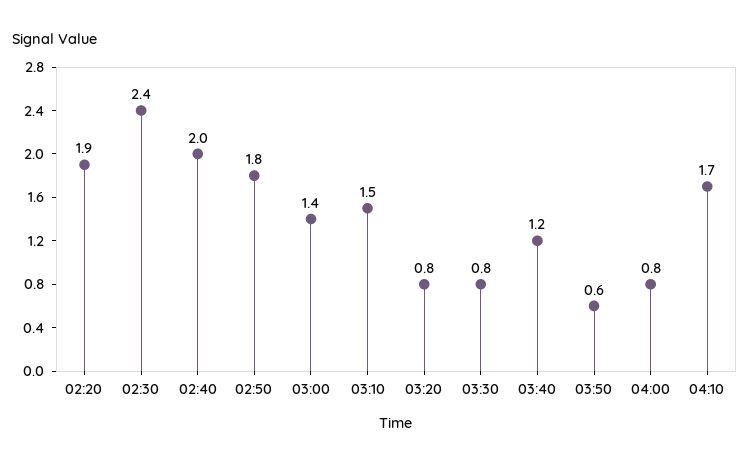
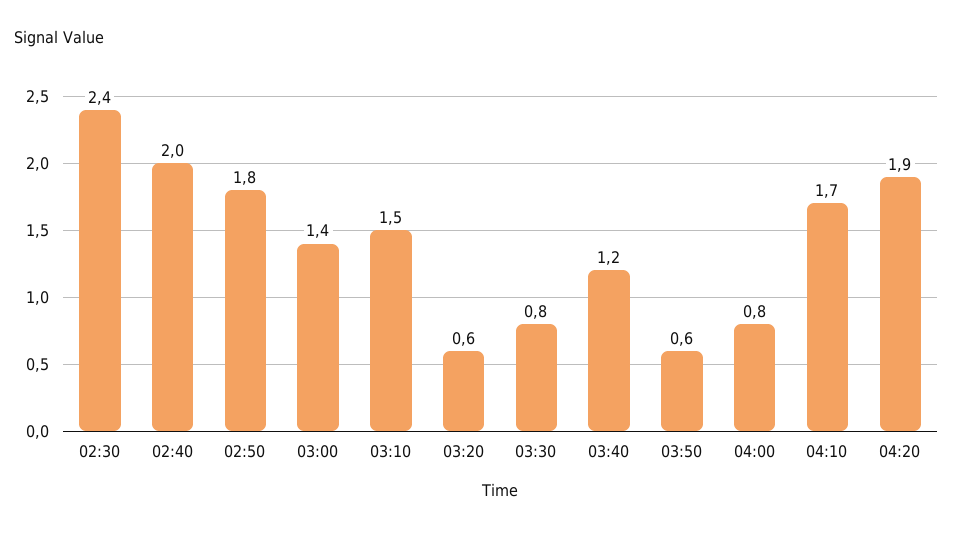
02:20: 1.9 -> none
03:20: 0.8 -> 0.6
04:20: none -> 1.9

